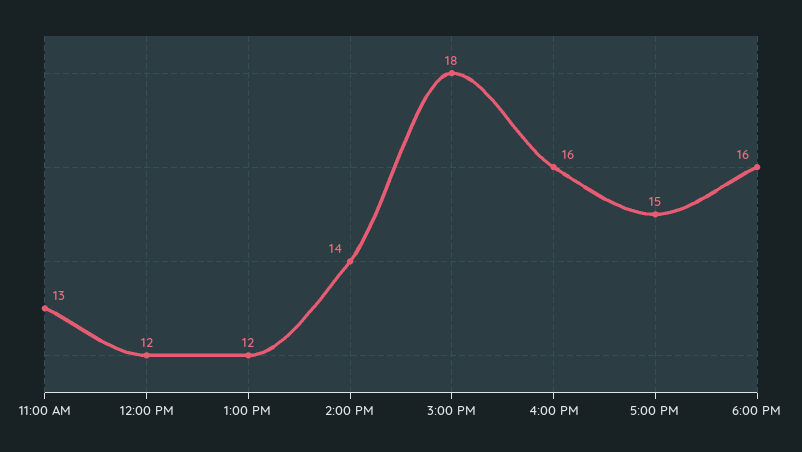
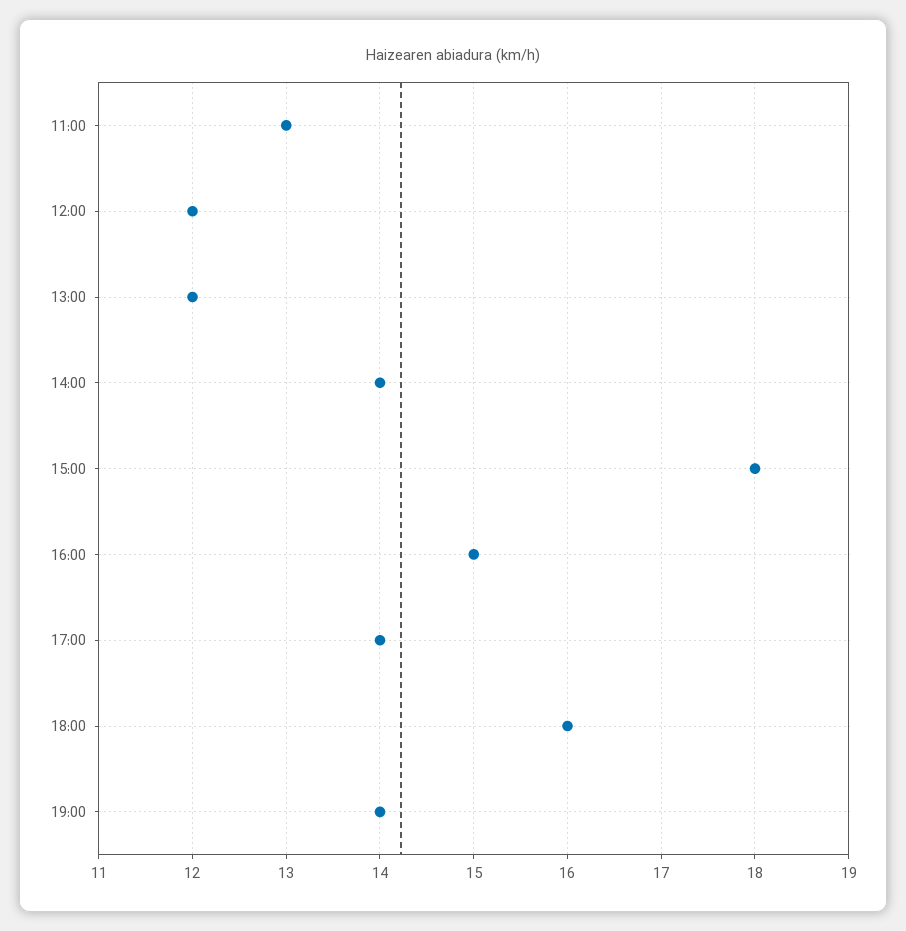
4:00 PM: 16 -> 15
5:00 PM: 15 -> 14
19:00: none -> 14

